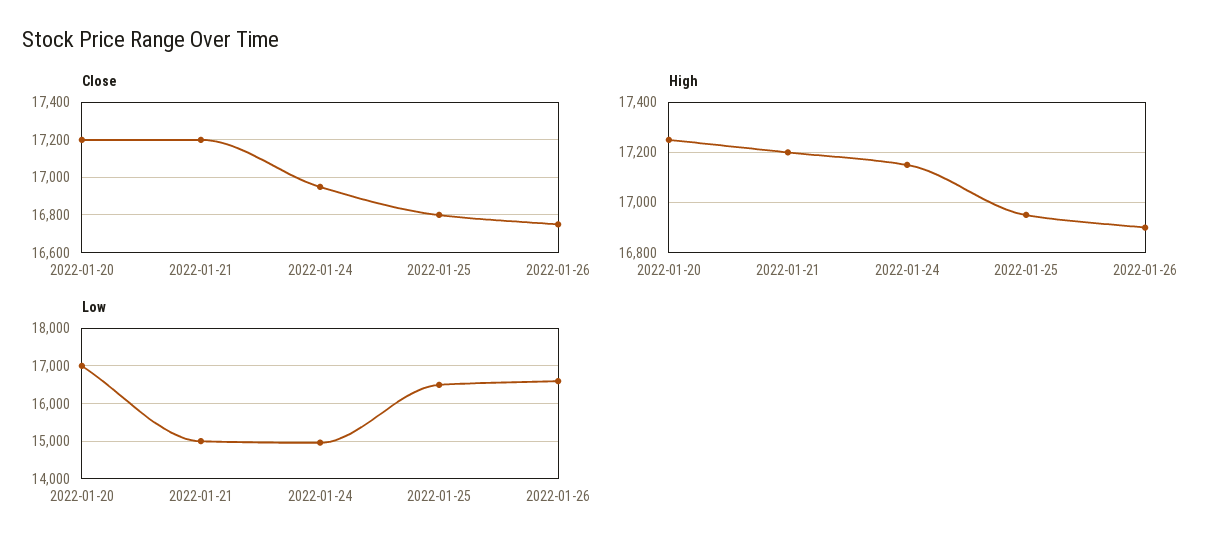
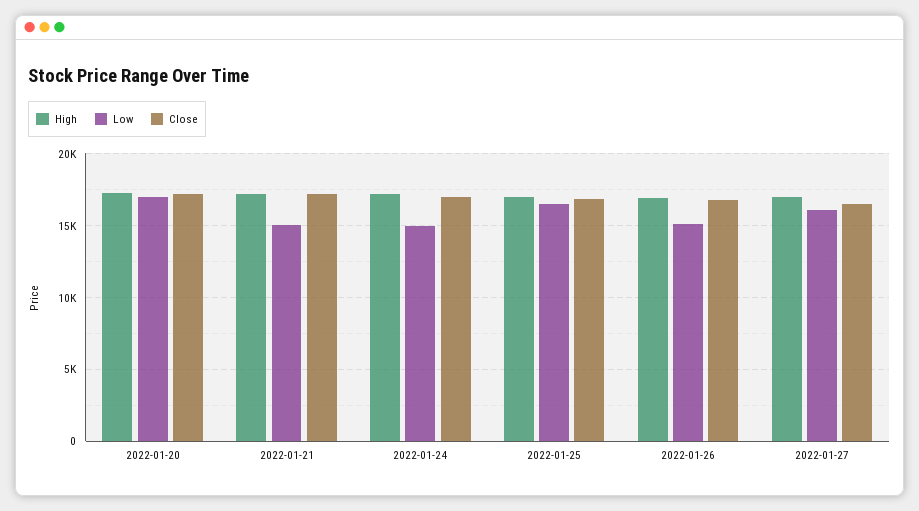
Low, 2022-01-26: 16600 -> 15000
High, 2022-01-27: none -> 17000
Low, 2022-01-27: none -> 16000
Close, 2022-01-27: none -> 16500

